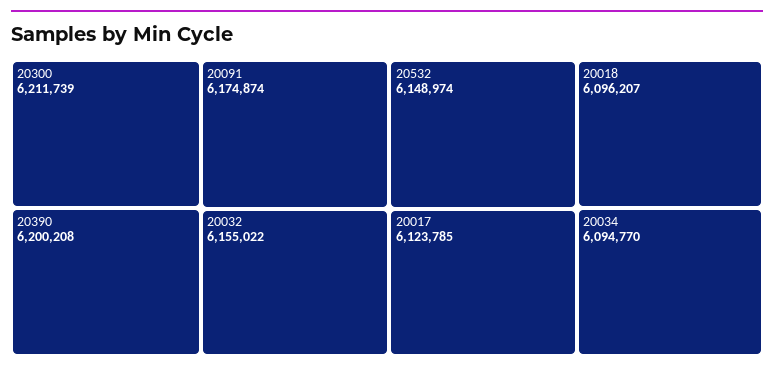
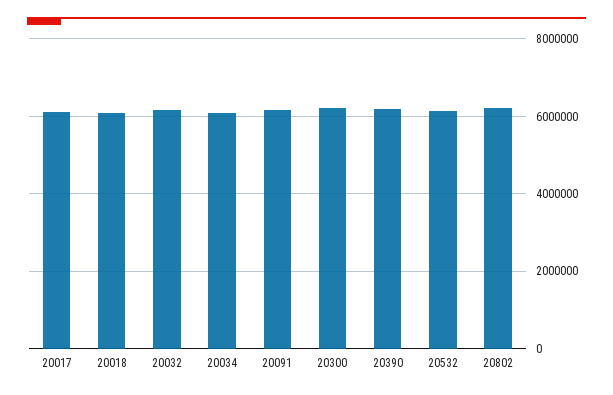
20802: none -> 6200000

